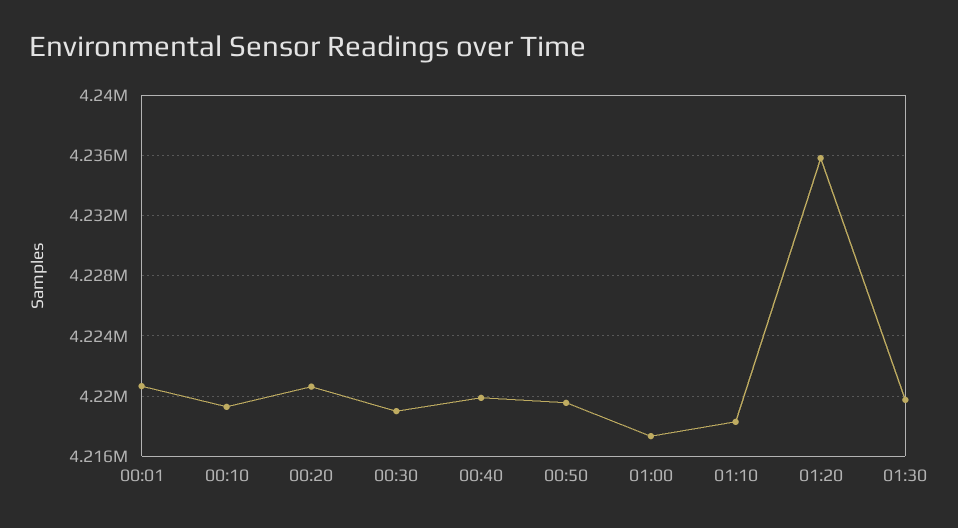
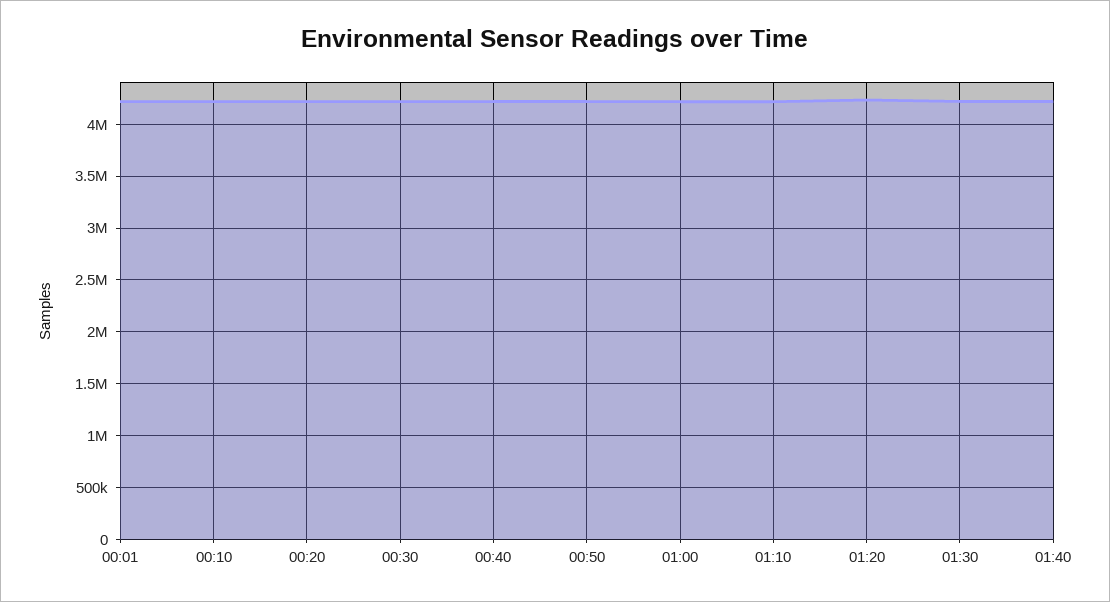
01:40: none -> 4200000

